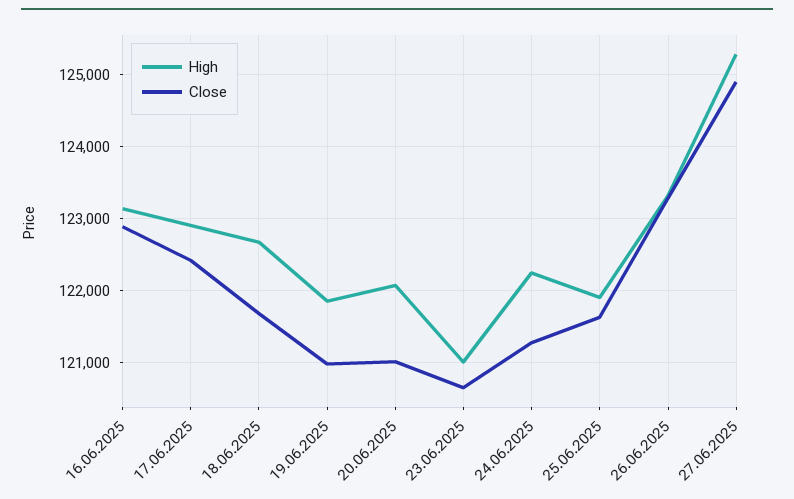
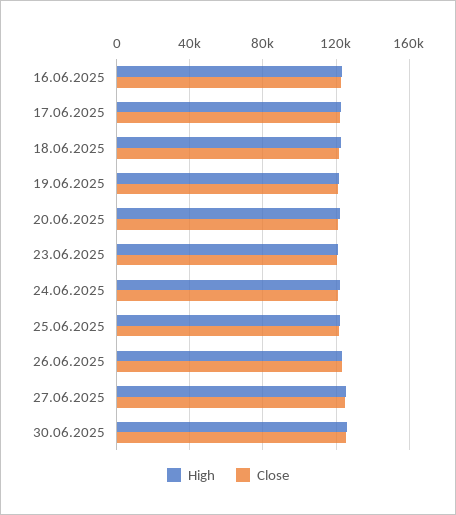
High, 30.06.2025: none -> 125000
Close, 30.06.2025: none -> 125000

